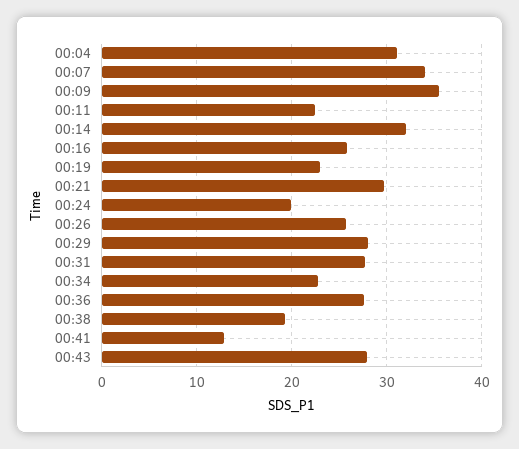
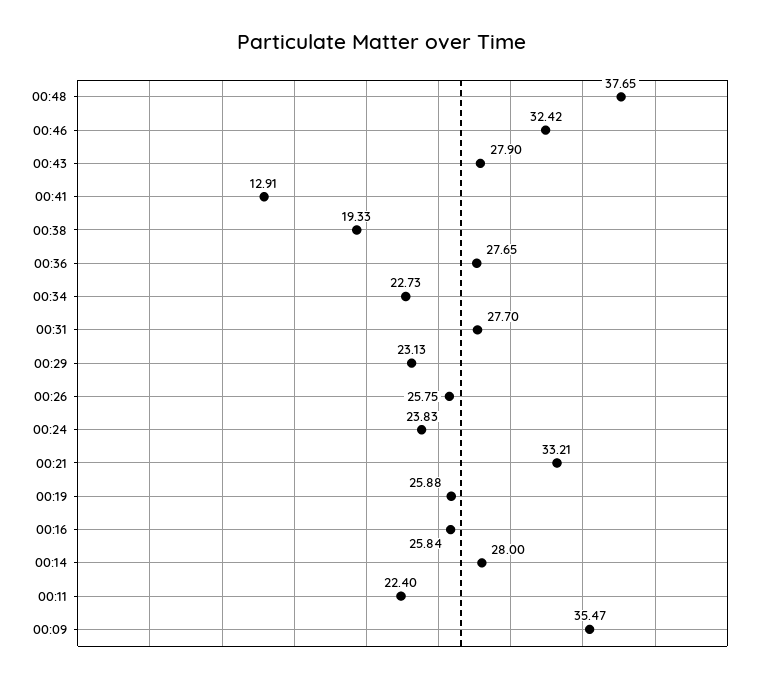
00:04: 31 -> none
00:07: 34 -> none
00:14: 32 -> 28
00:19: 23 -> 25.88
00:21: 30 -> 33.21
00:24: 20 -> 23.83
00:29: 28 -> 23.13
00:48: none -> 37.65
00:46: none -> 32.42

